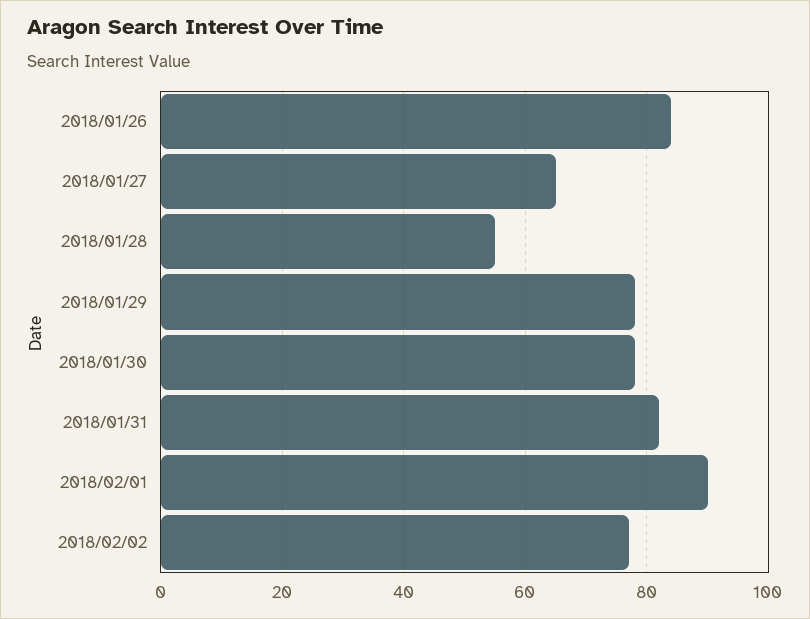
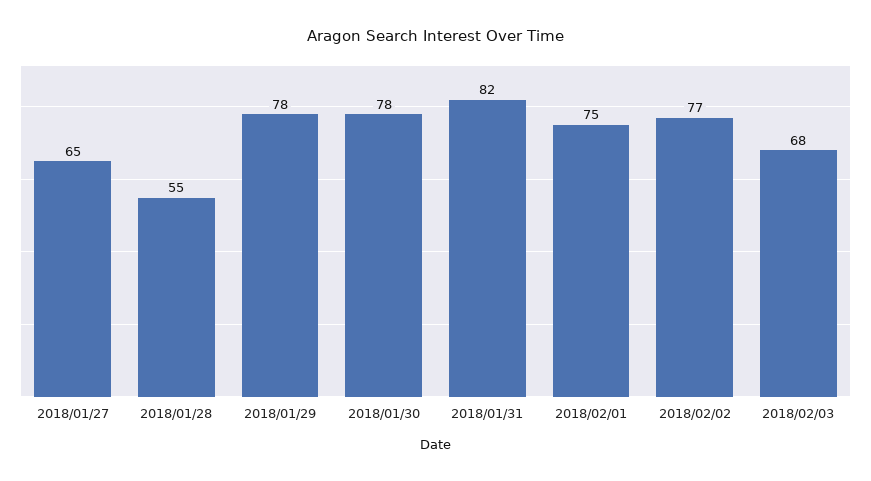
2018/01/26: 85 -> none
2018/02/01: 90 -> 75
2018/02/03: none -> 68

